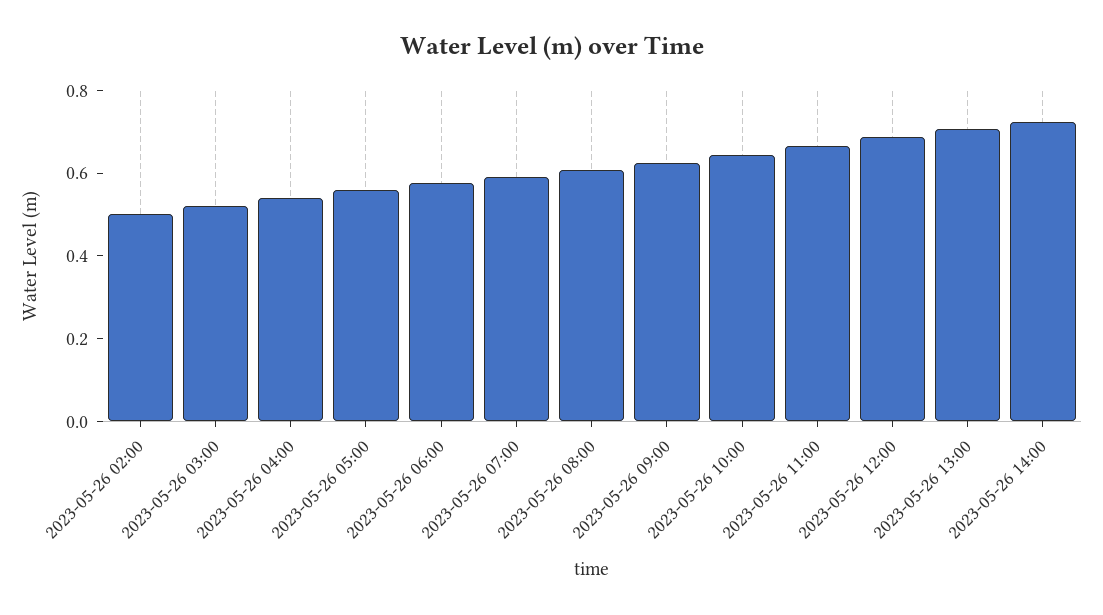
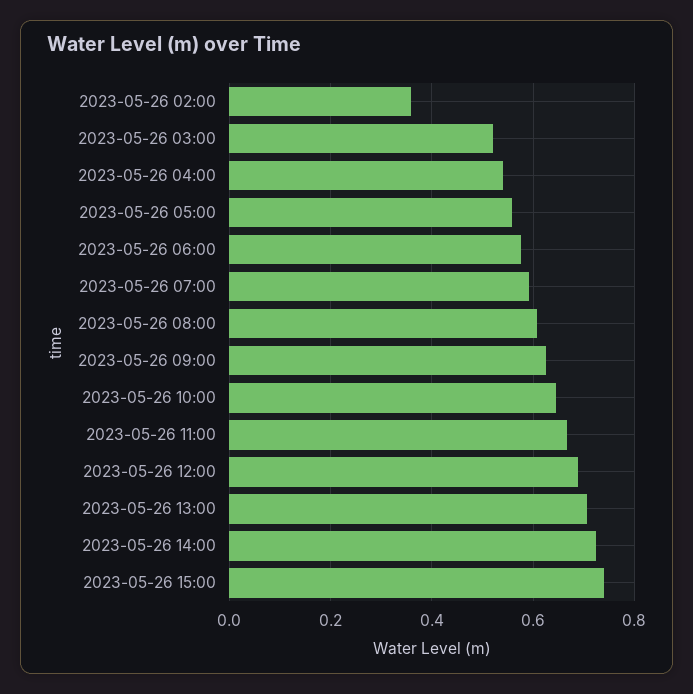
2023-05-26 02:00: 0.5 -> 0.36
2023-05-26 15:00: none -> 0.74

